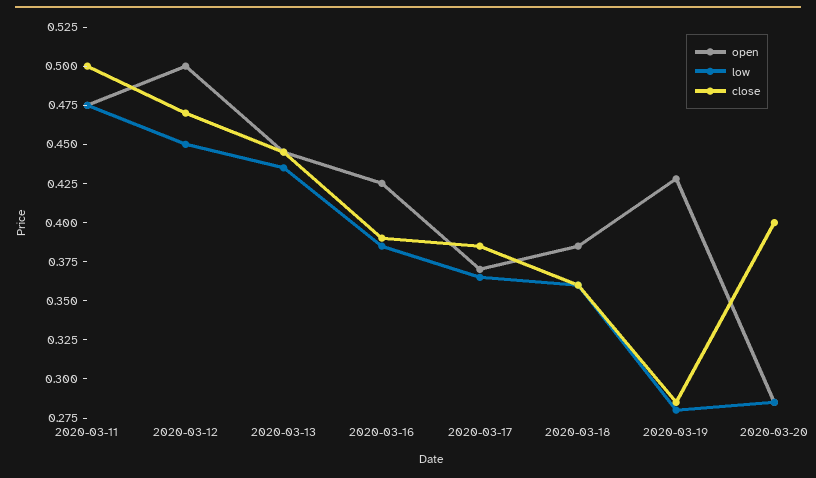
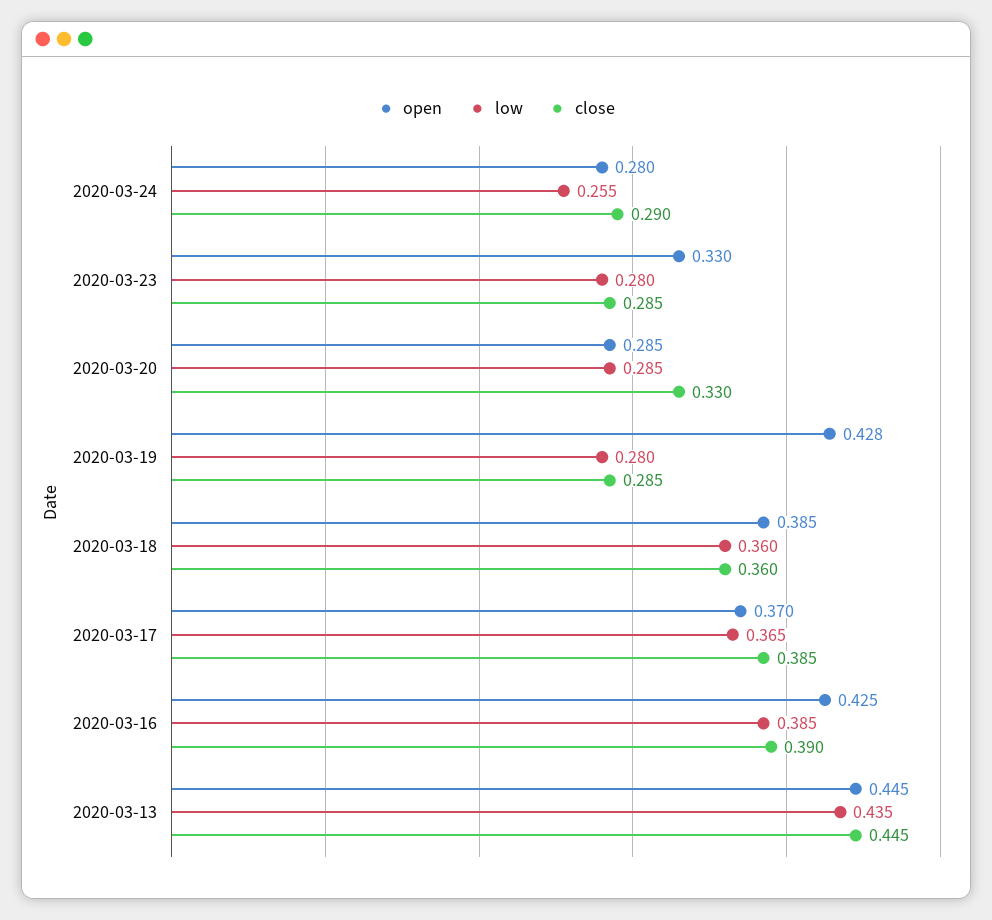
open, 2020-03-11: 0.475 -> none
low, 2020-03-11: 0.475 -> none
close, 2020-03-11: 0.5 -> none
open, 2020-03-12: 0.5 -> none
low, 2020-03-12: 0.45 -> none
close, 2020-03-12: 0.475 -> none
close, 2020-03-20: 0.4 -> 0.33
open, 2020-03-24: none -> 0.28
low, 2020-03-24: none -> 0.255
close, 2020-03-24: none -> 0.29
open, 2020-03-23: none -> 0.33
low, 2020-03-23: none -> 0.28
close, 2020-03-23: none -> 0.285

